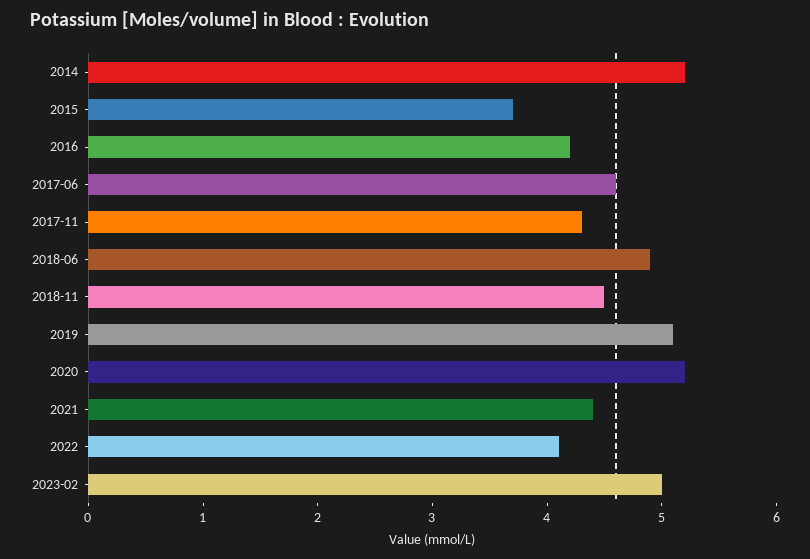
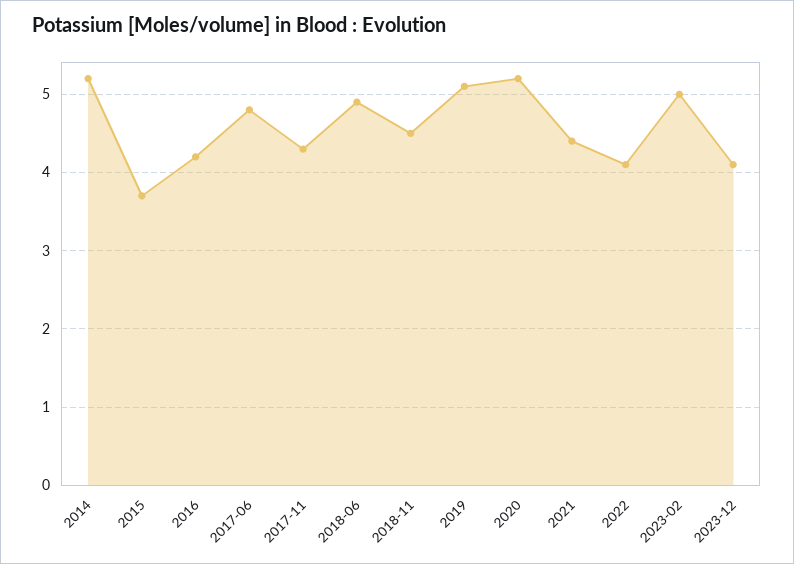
2017-06: 4.6 -> 4.8
2023-12: none -> 4.1

